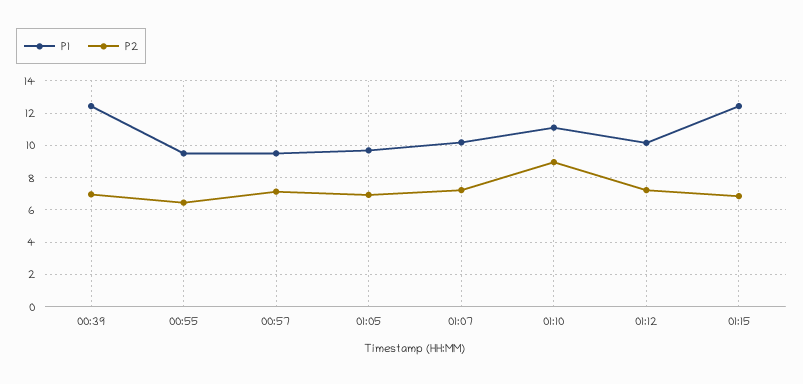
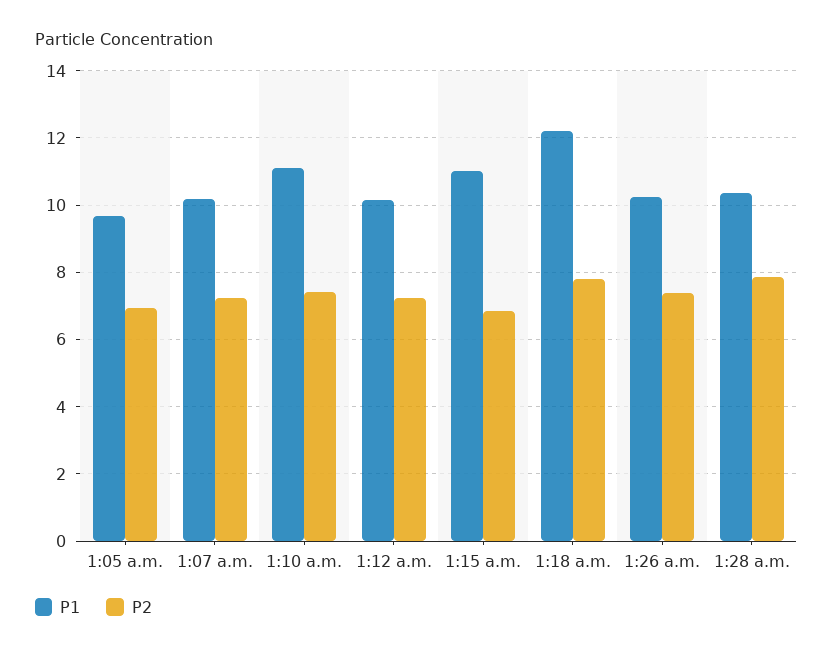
P1, 00:39: 12.5 -> none
P2, 00:39: 7 -> none
P1, 00:55: 9.5 -> none
P2, 00:55: 6.5 -> none
P1, 00:57: 9.5 -> none
P2, 00:57: 7 -> none
P2, 01:10: 9 -> 7.4
P1, 01:15: 12.5 -> 11
P1, 1:18 a.m.: none -> 12.2
P2, 1:18 a.m.: none -> 7.8
P1, 1:26 a.m.: none -> 10.2
P2, 1:26 a.m.: none -> 7.4
P1, 1:28 a.m.: none -> 10.4
P2, 1:28 a.m.: none -> 7.8

